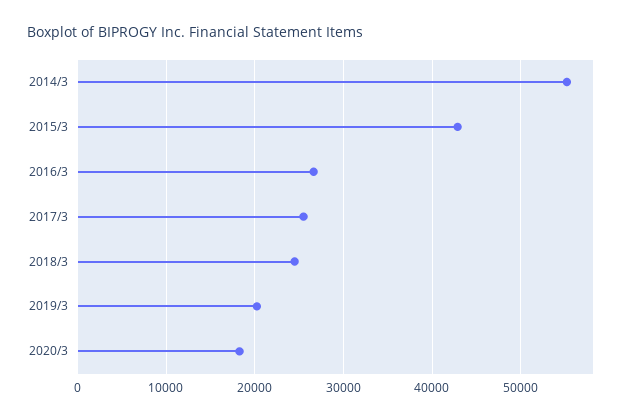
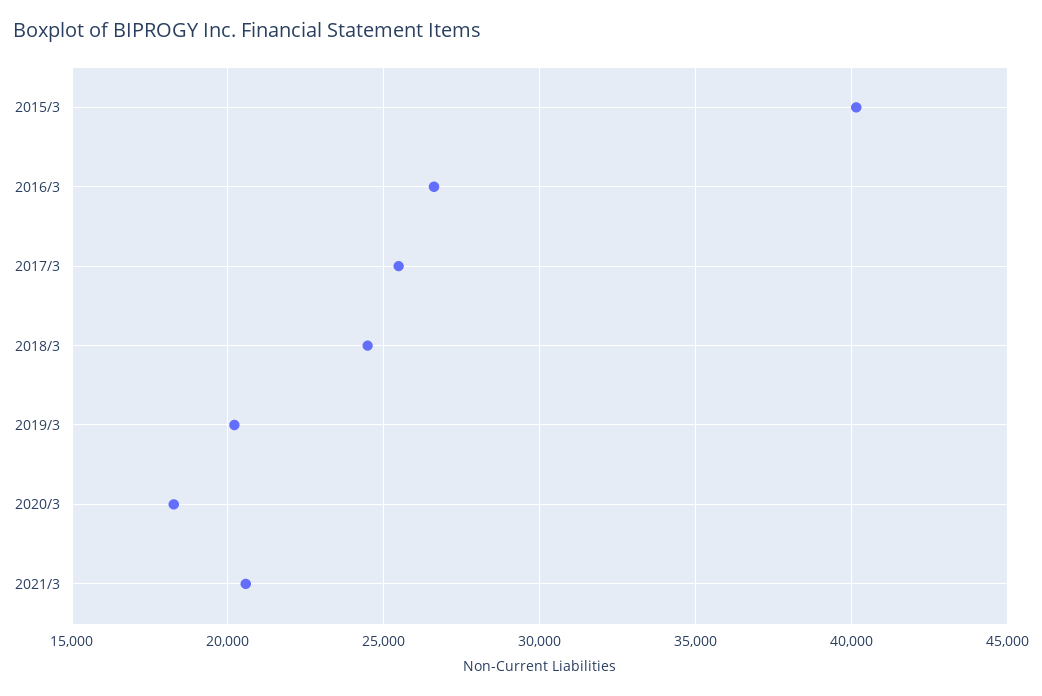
2014/3: 55000 -> none
2015/3: 43000 -> 40000
2021/3: none -> 20500

